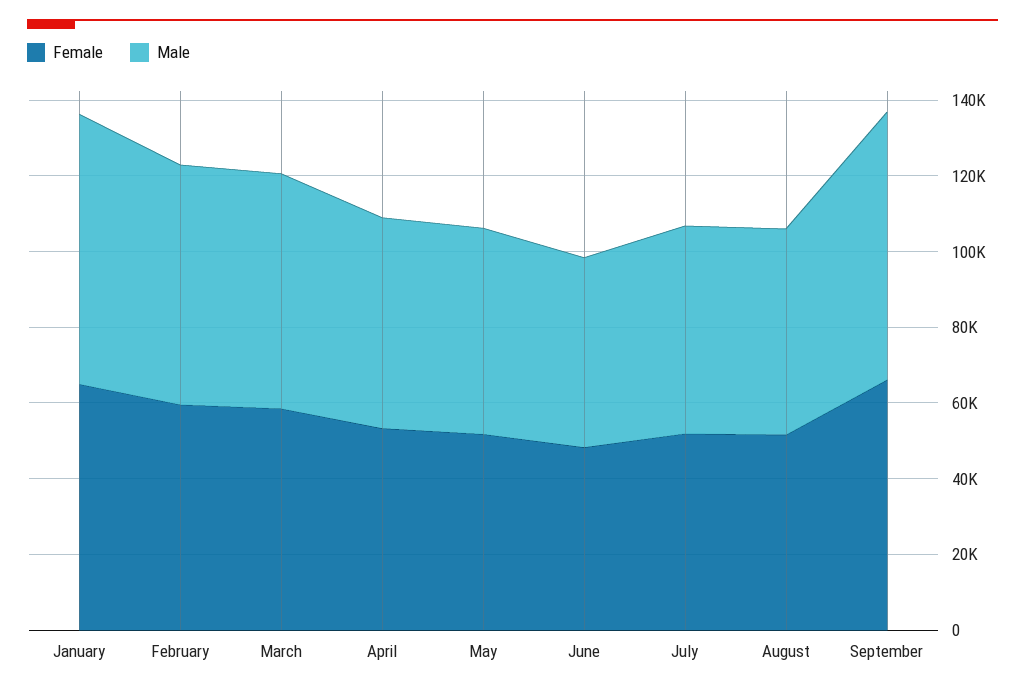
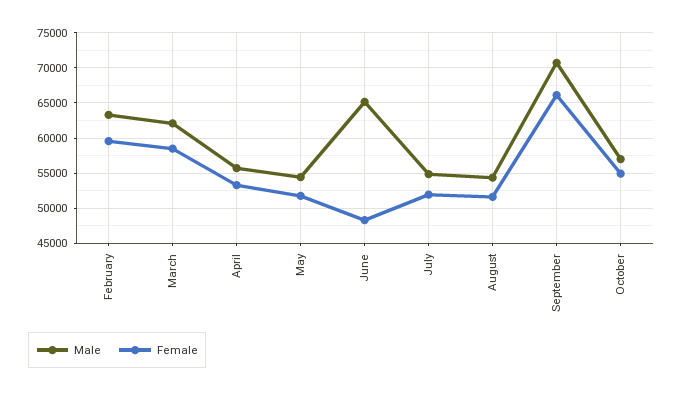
Female, January: 65000 -> none
Male, January: 70000 -> none
Male, June: 50000 -> 65000
Male, October: none -> 57000
Female, October: none -> 55000

